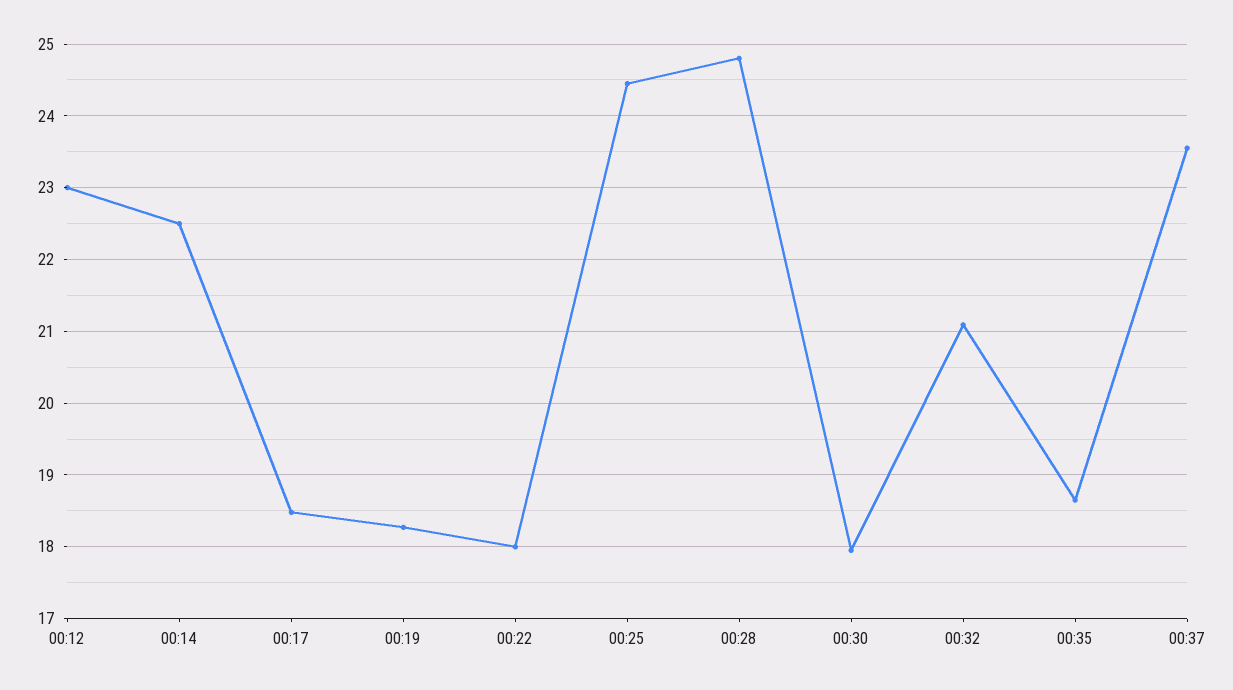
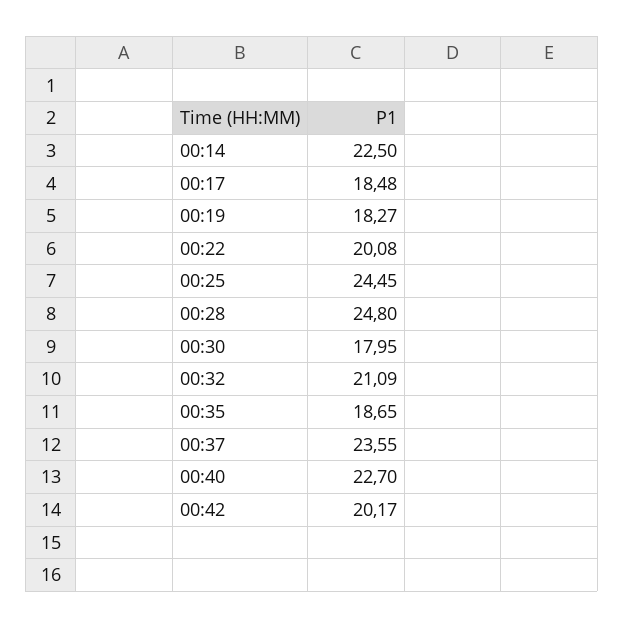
00:12: 23 -> none
00:22: 18 -> 20.08
00:40: none -> 22.7
00:42: none -> 20.17

